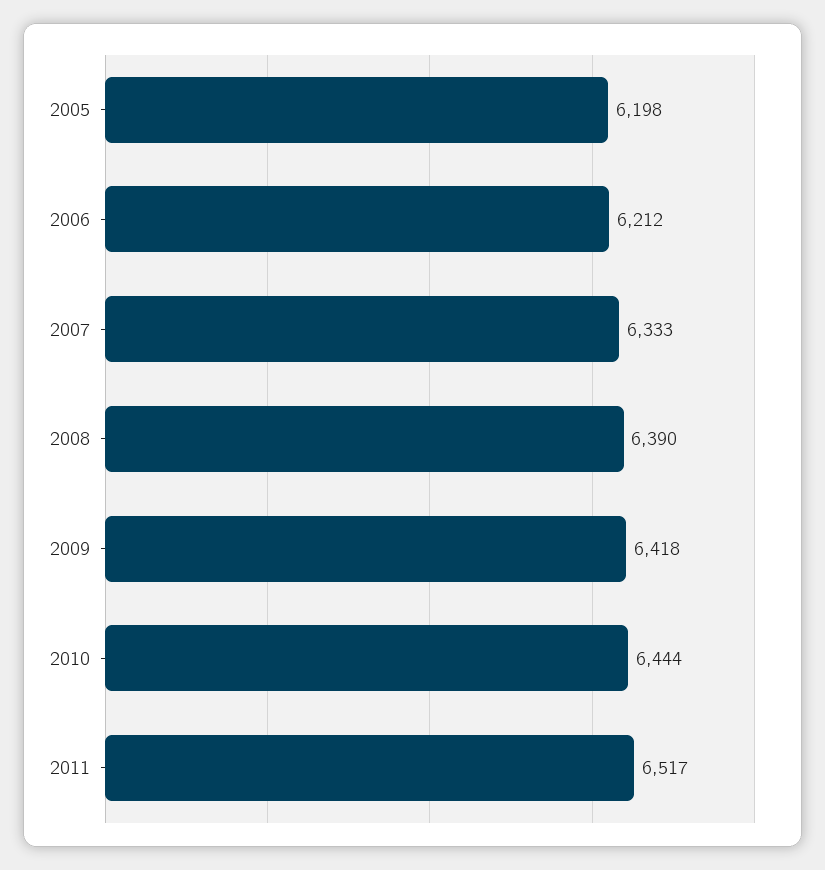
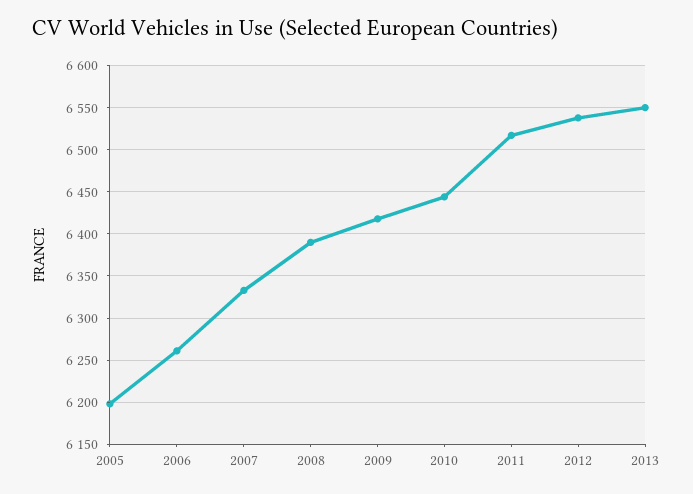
2006: 6212 -> 6260
2012: none -> 6540
2013: none -> 6550

